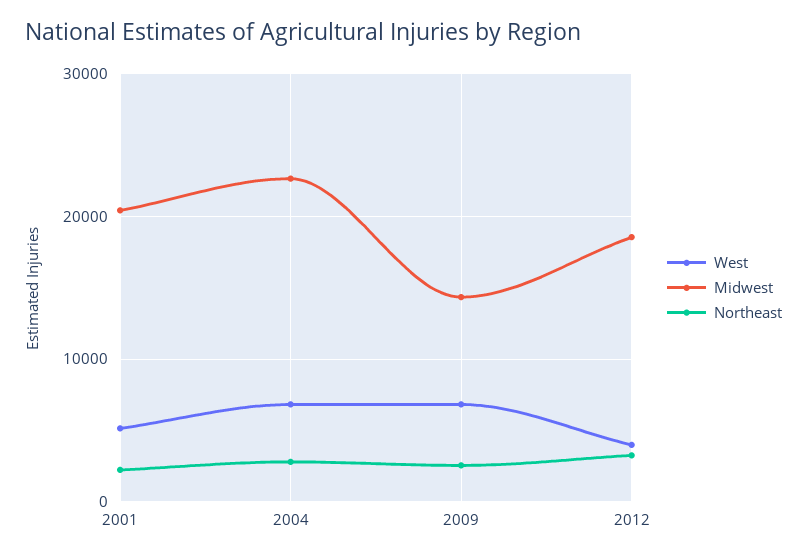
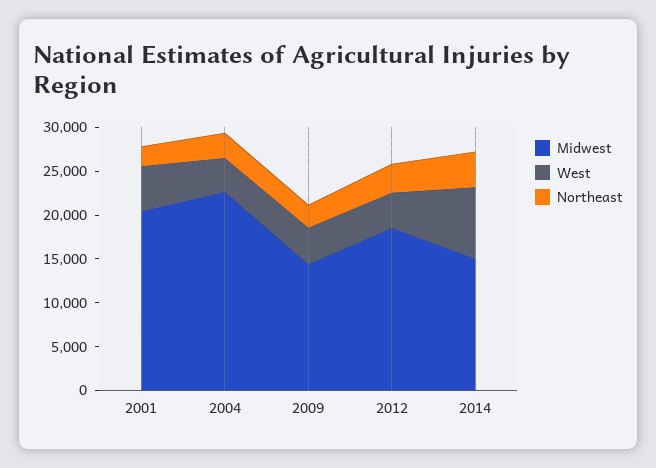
West, 2004: 7000 -> 4000
West, 2009: 7000 -> 4000
Midwest, 2014: none -> 15000
West, 2014: none -> 8000
Northeast, 2014: none -> 4000

